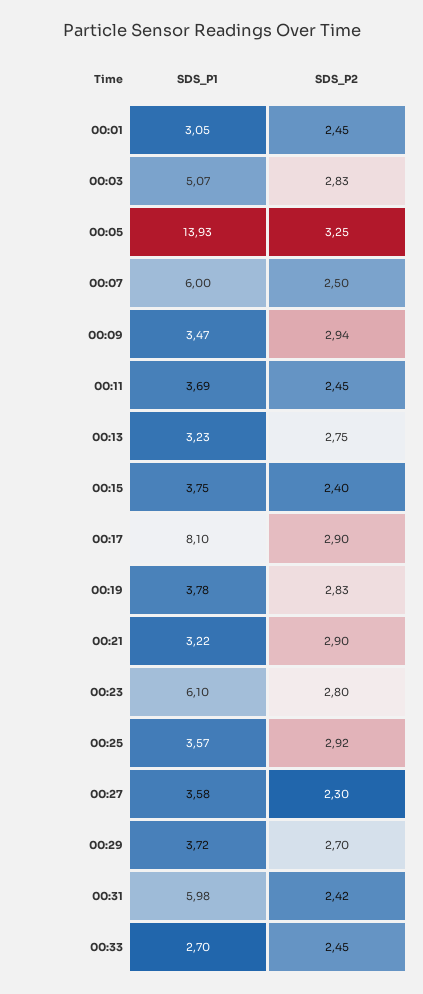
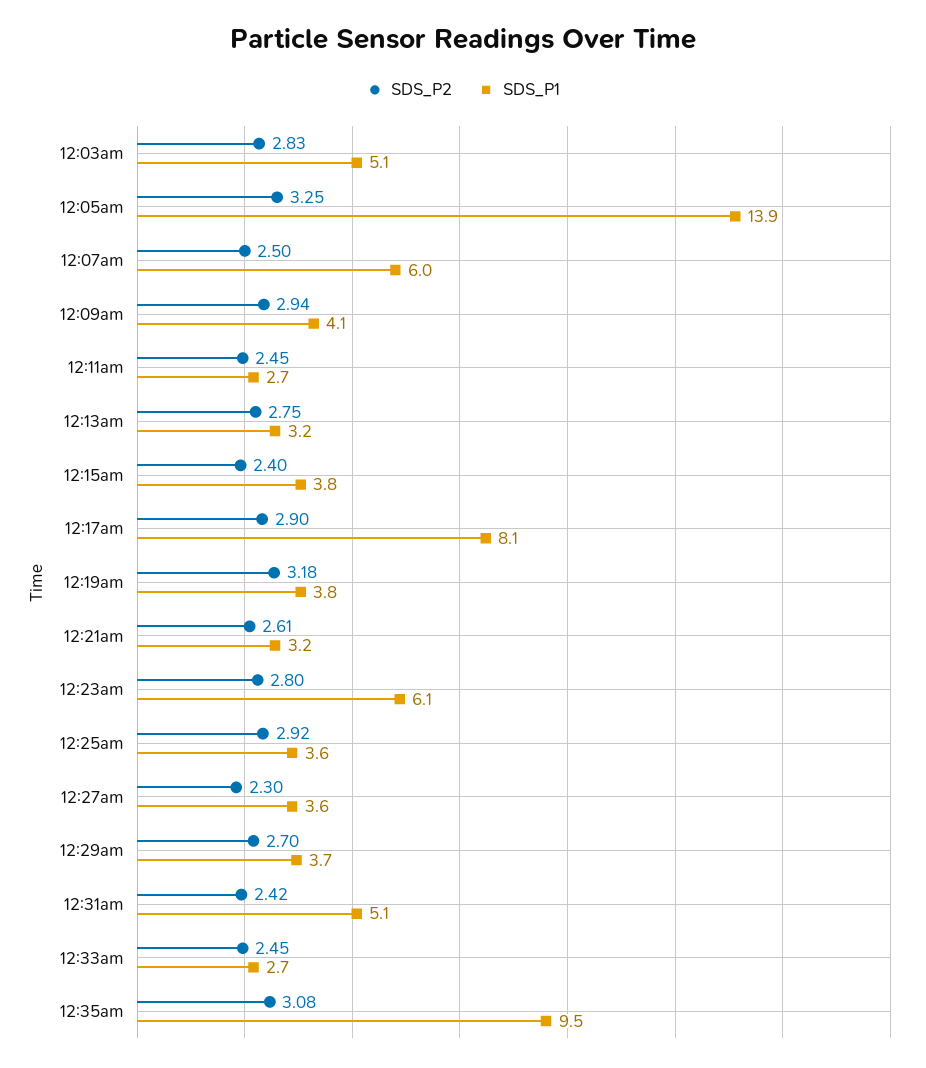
SDS_P1, 00:01: 3.05 -> none
SDS_P2, 00:01: 2.45 -> none
SDS_P1, 00:09: 3.47 -> 4.1
SDS_P1, 00:11: 3.69 -> 2.7
SDS_P2, 00:19: 2.83 -> 3.18
SDS_P2, 00:21: 2.9 -> 2.61
SDS_P1, 00:31: 5.98 -> 5.1
SDS_P2, 12:35am: none -> 3.08
SDS_P1, 12:35am: none -> 9.5

